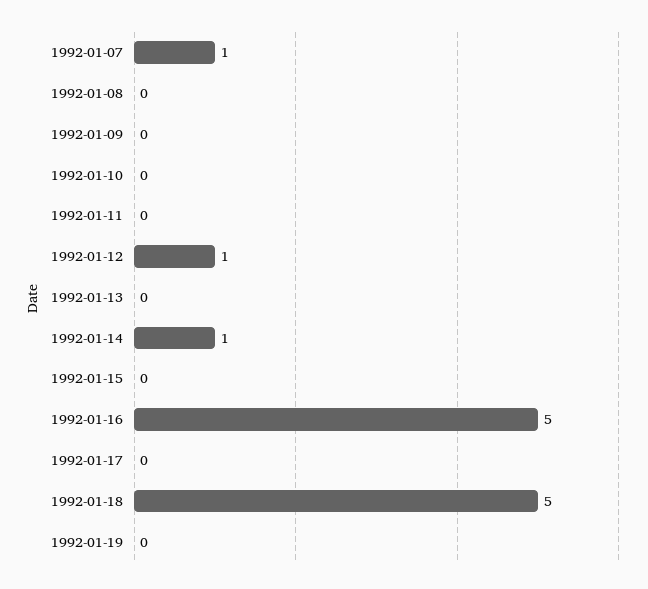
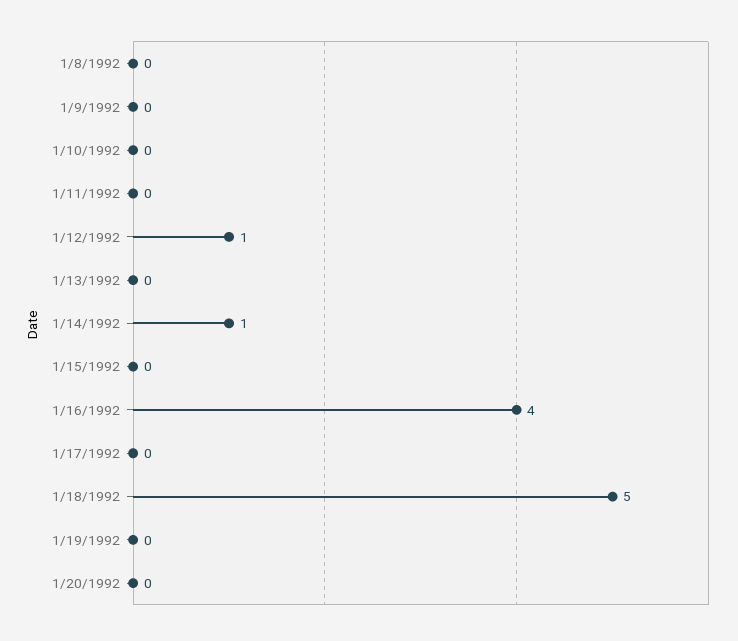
1992-01-07: 1 -> none
1992-01-16: 5 -> 4
1/20/1992: none -> 0

